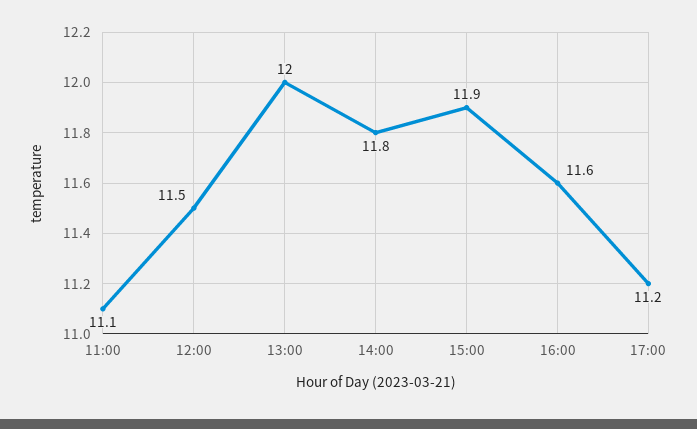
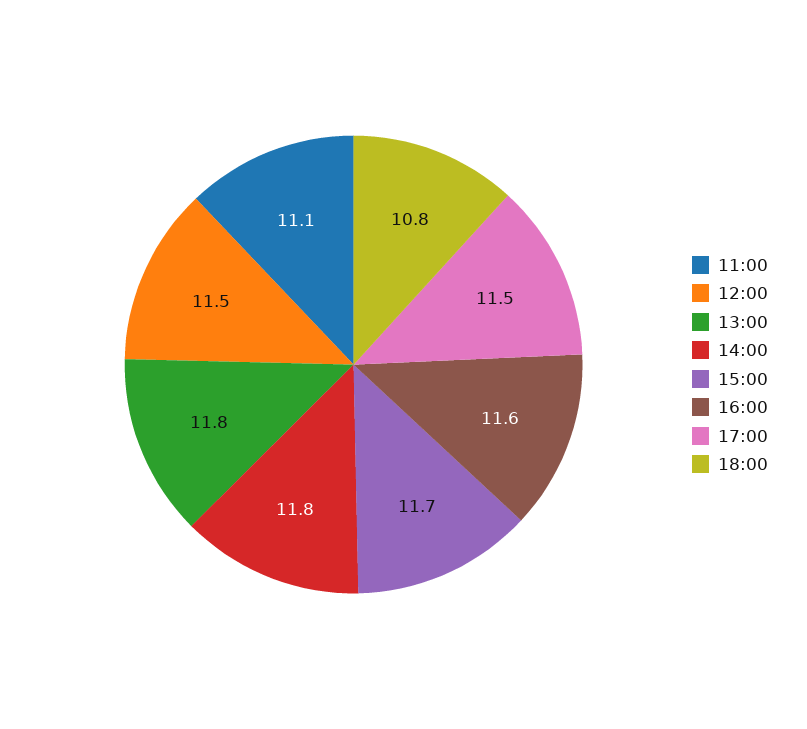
13:00: 12 -> 11.8
15:00: 11.9 -> 11.7
17:00: 11.2 -> 11.5
18:00: none -> 10.8

